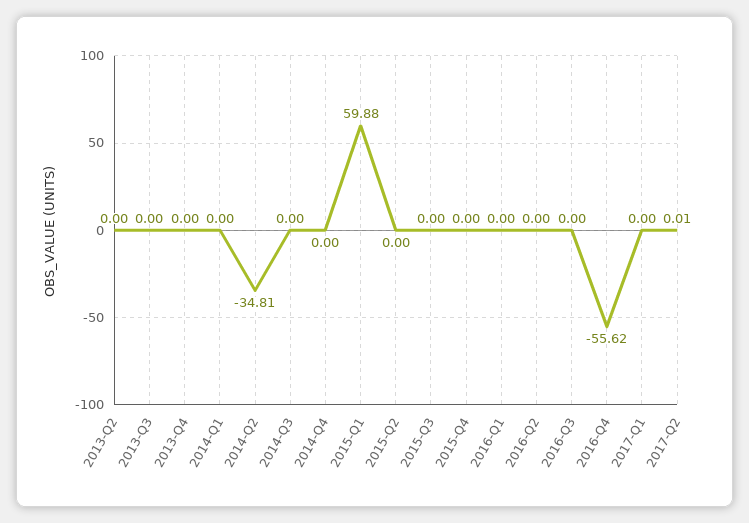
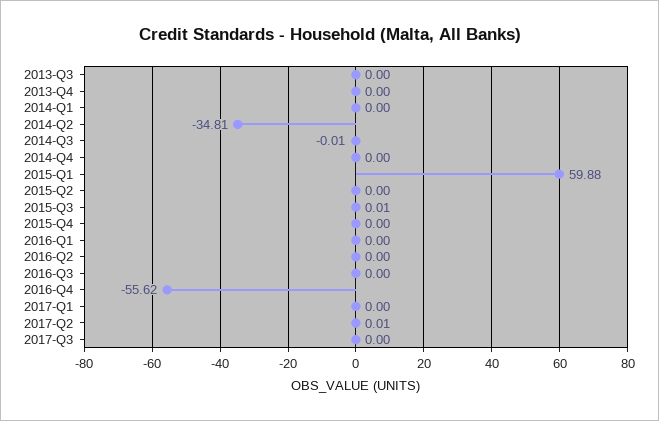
2013-Q2: 0 -> none
2014-Q3: 0 -> -0.01
2015-Q3: 0 -> 0.01
2017-Q3: none -> 0

